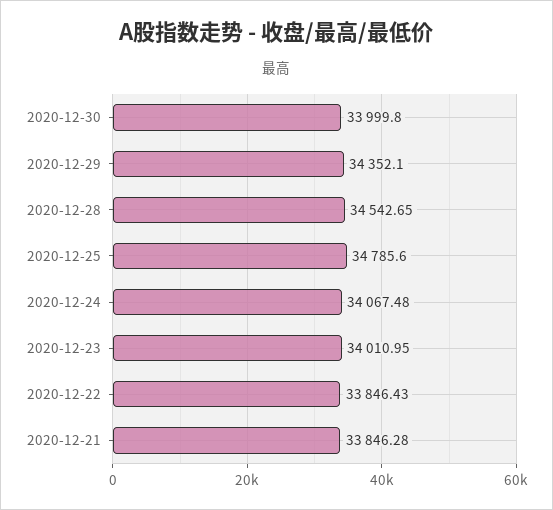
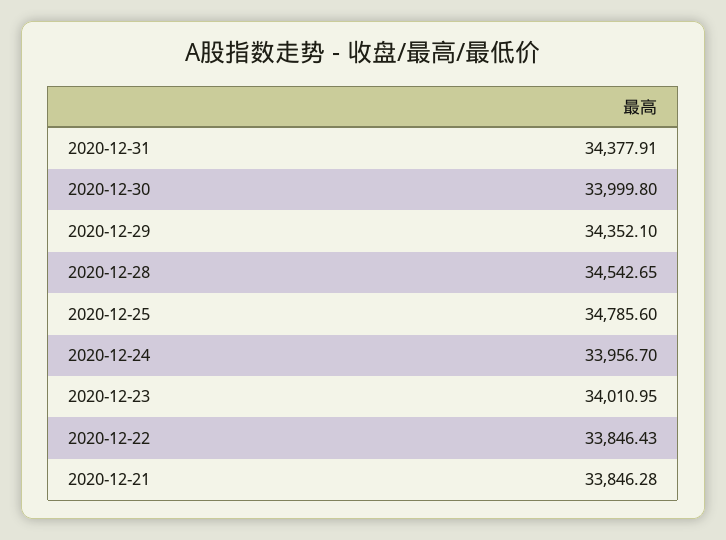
2020-12-24: 34067.48 -> 33956.7
2020-12-31: none -> 34377.91

